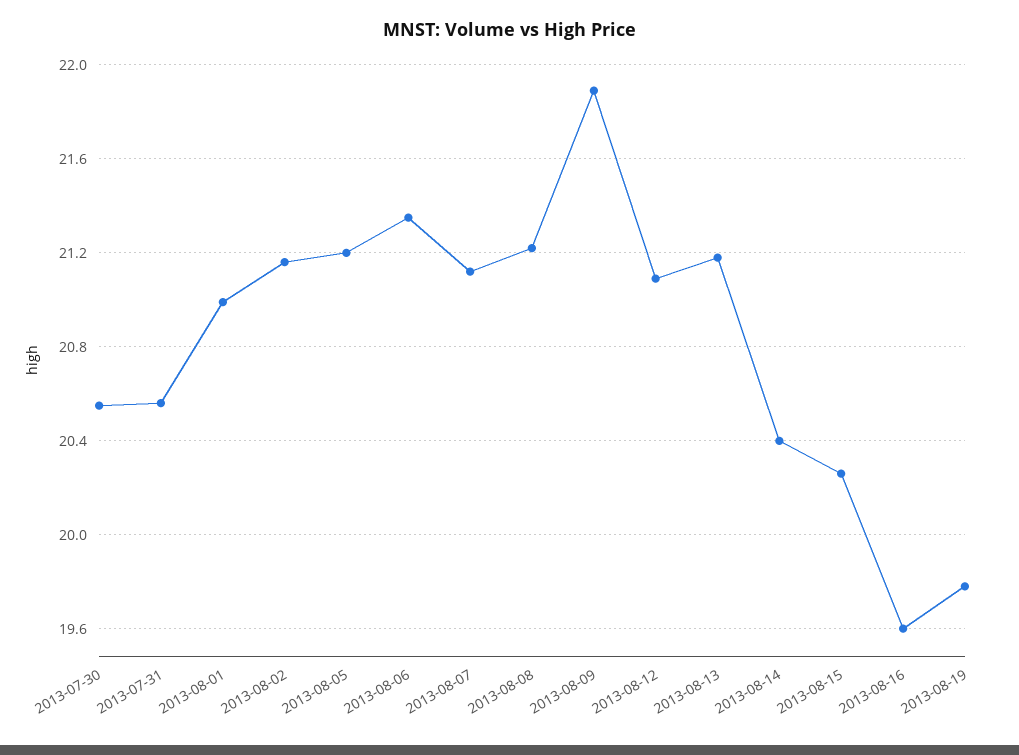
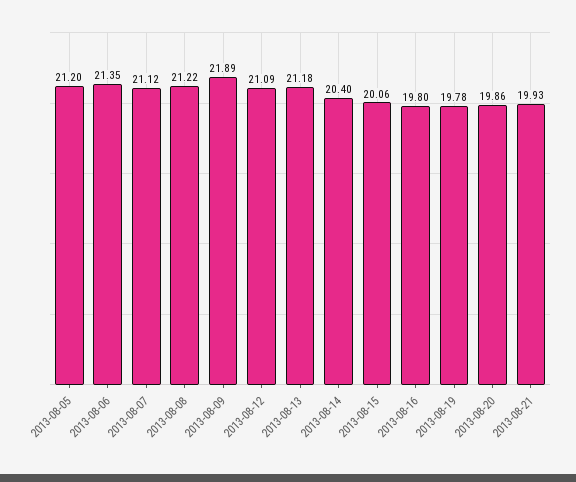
2013-07-30: 20.55 -> none
2013-07-31: 20.55 -> none
2013-08-01: 21 -> none
2013-08-02: 21.15 -> none
2013-08-15: 20.25 -> 20.06
2013-08-16: 19.6 -> 19.8
2013-08-20: none -> 19.86
2013-08-21: none -> 19.93

